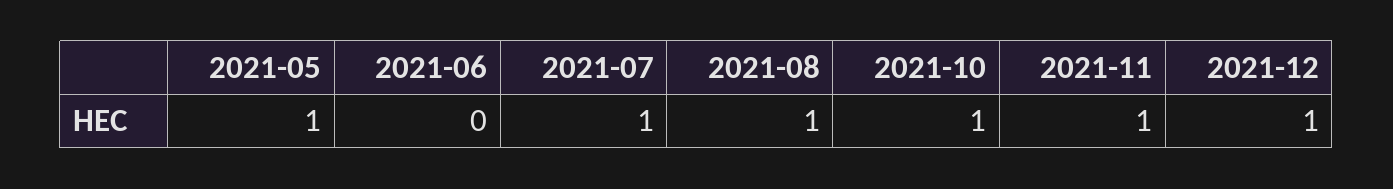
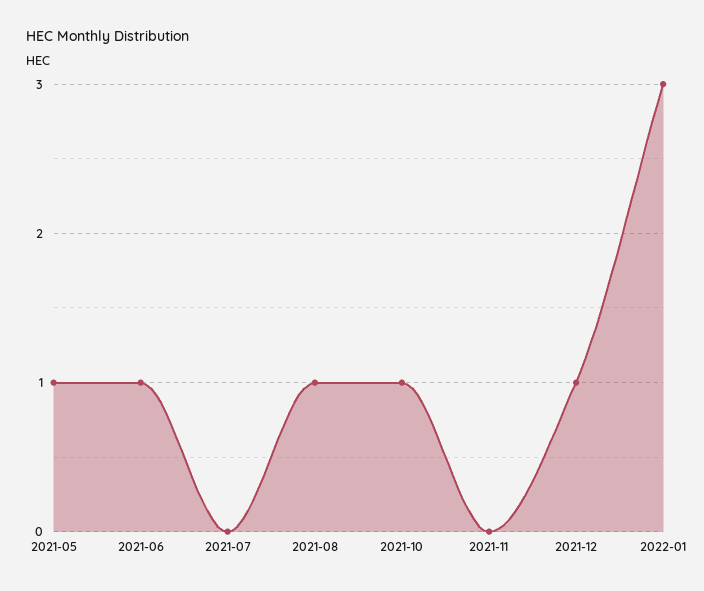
2021-06: 0 -> 1
2021-07: 1 -> 0
2021-11: 1 -> 0
2022-01: none -> 3

